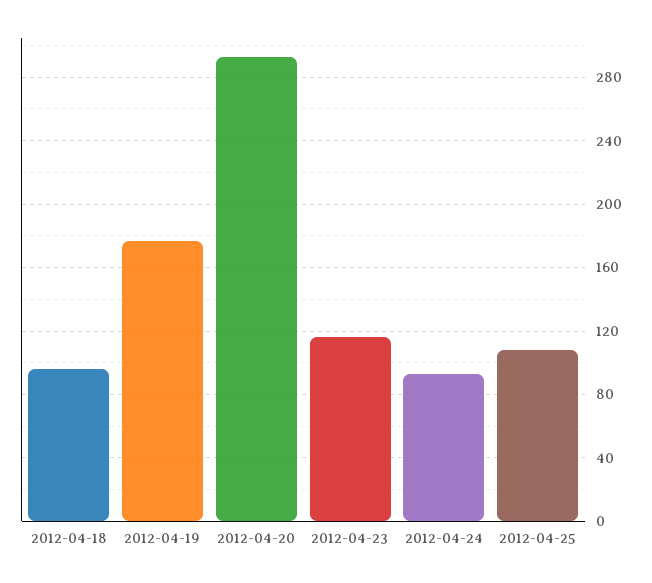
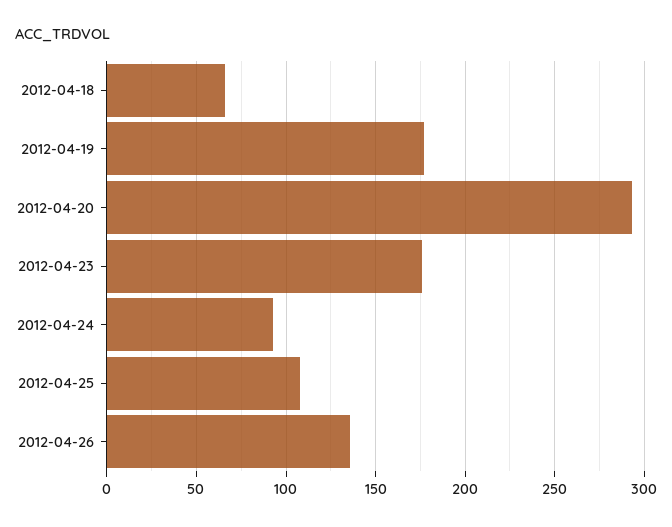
2012-04-18: 95 -> 65
2012-04-23: 115 -> 175
2012-04-26: none -> 135

